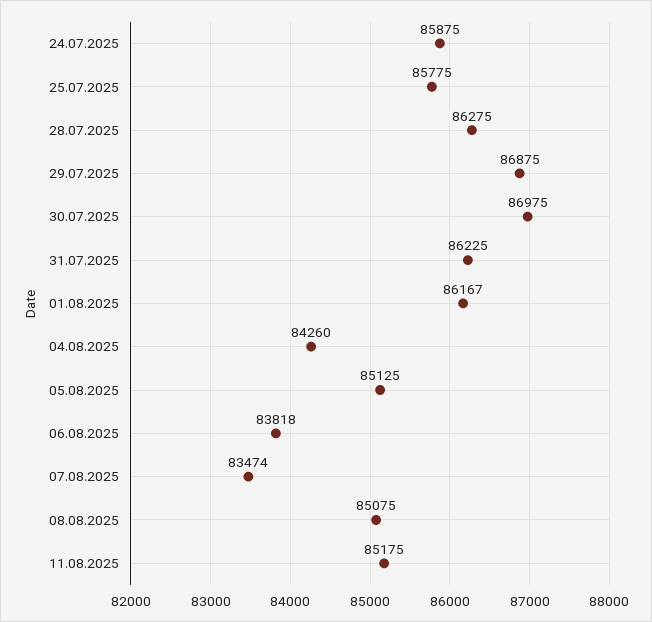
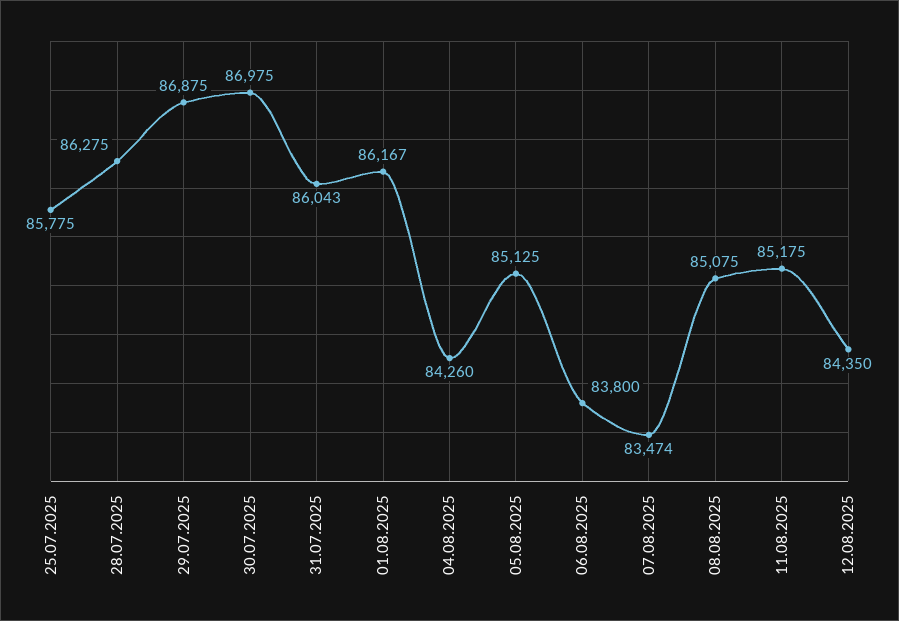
24.07.2025: 85875 -> none
31.07.2025: 86225 -> 86043
06.08.2025: 83818 -> 83800
12.08.2025: none -> 84350

